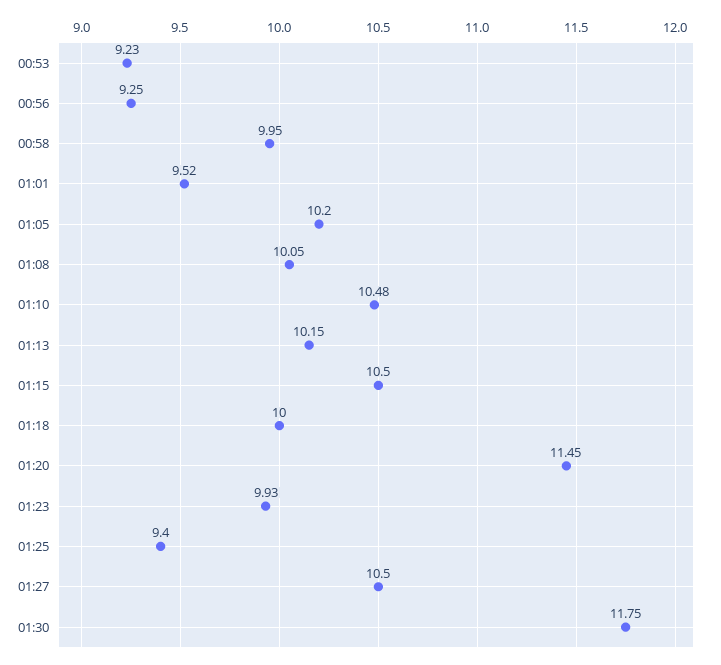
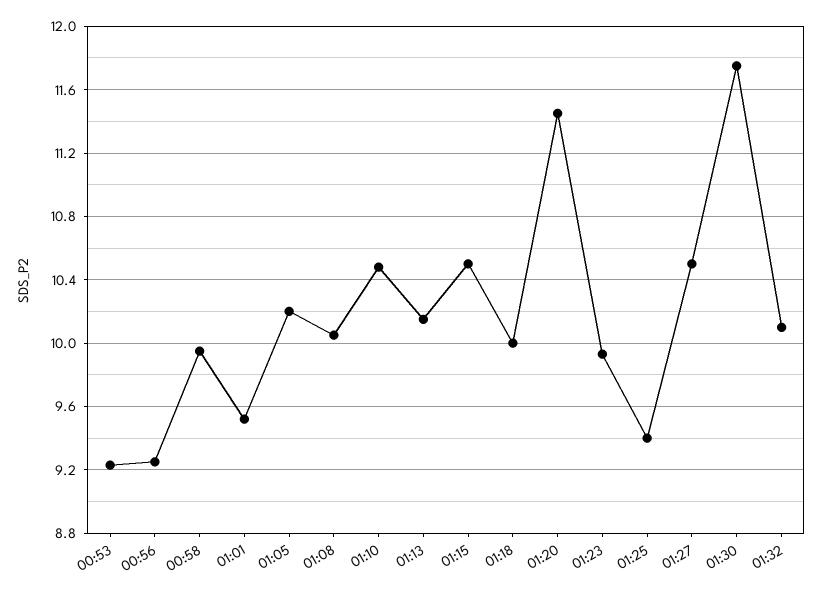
01:32: none -> 10.1

